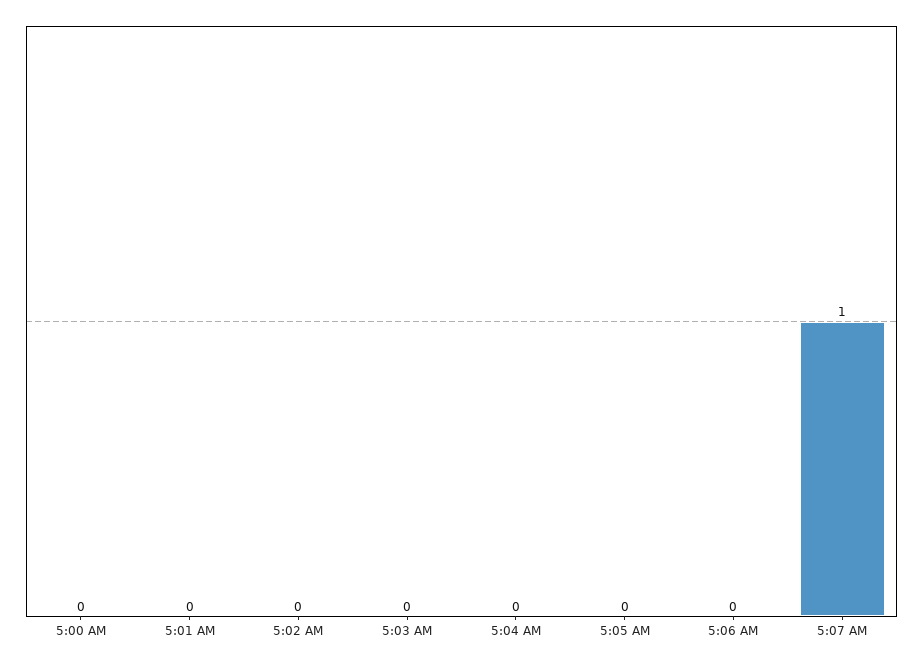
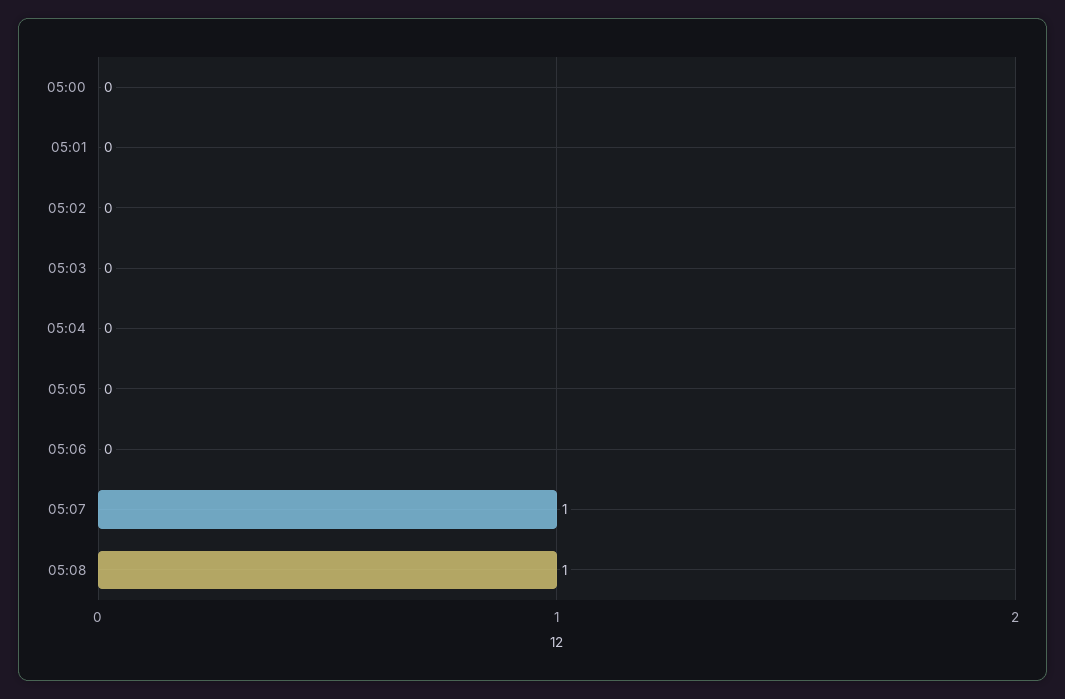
05:08: none -> 1

